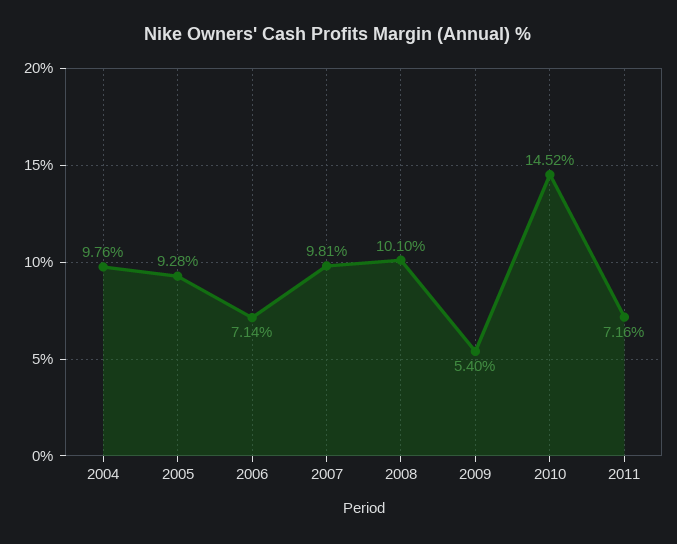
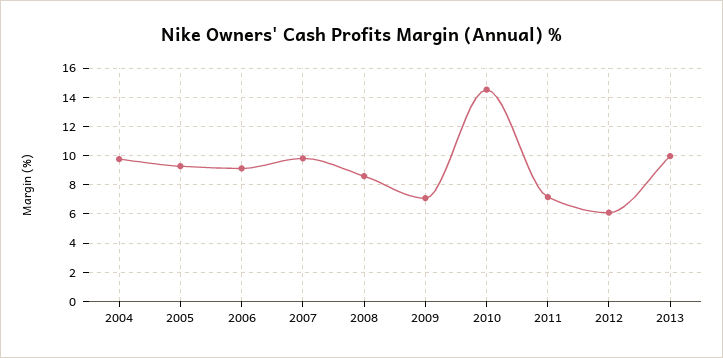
2006: 7.14 -> 9
2008: 10.1 -> 8.5
2009: 5.4 -> 7
2012: none -> 6
2013: none -> 10

